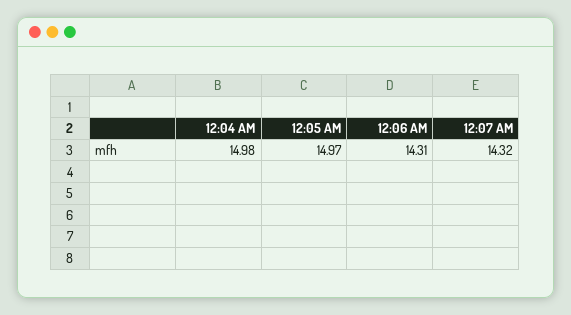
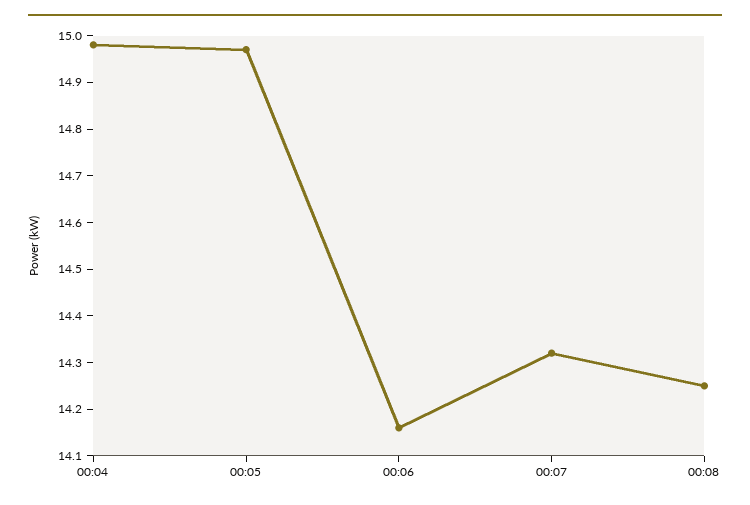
12:06 AM: 14.31 -> 14.15
00:08: none -> 14.25

